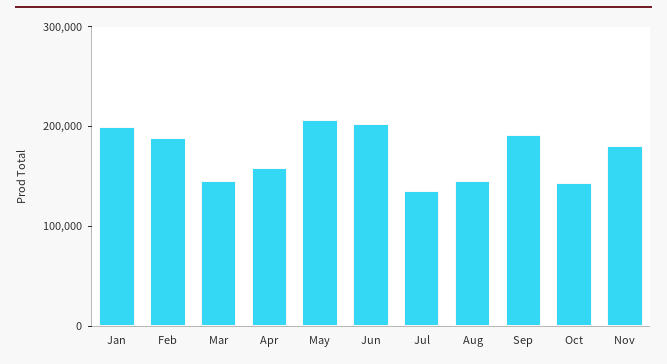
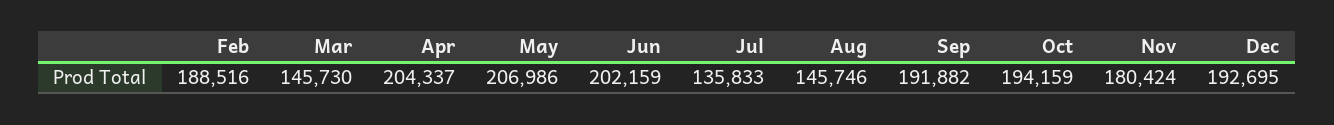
Jan: 200000 -> none
Apr: 160000 -> 204337
Oct: 140000 -> 194159
Dec: none -> 192695

